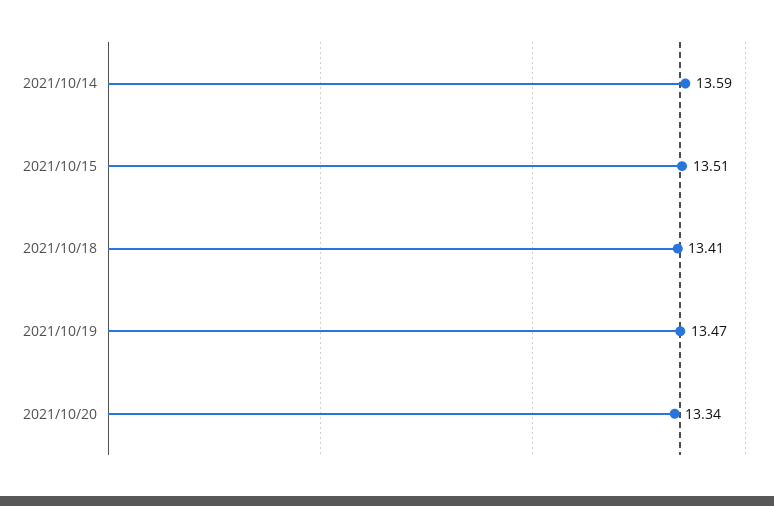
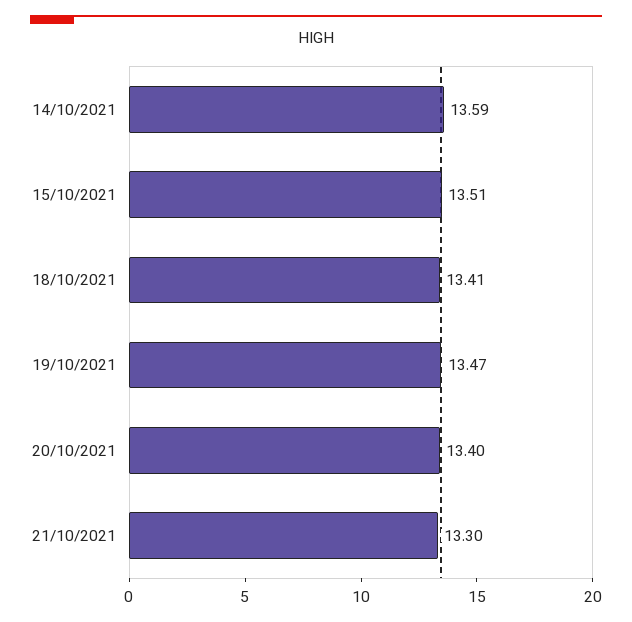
2021/10/20: 13.34 -> 13.4
21/10/2021: none -> 13.3

